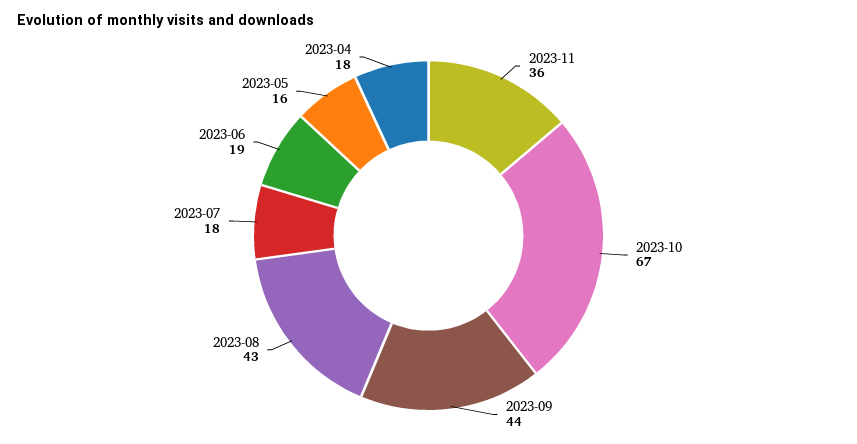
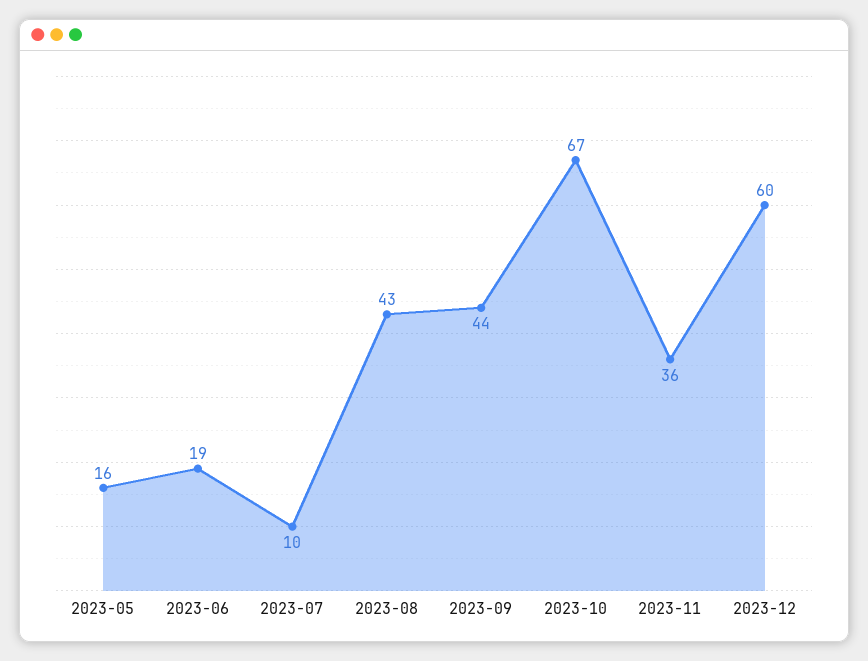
2023-07: 18 -> 10
2023-04: 18 -> none
2023-12: none -> 60

